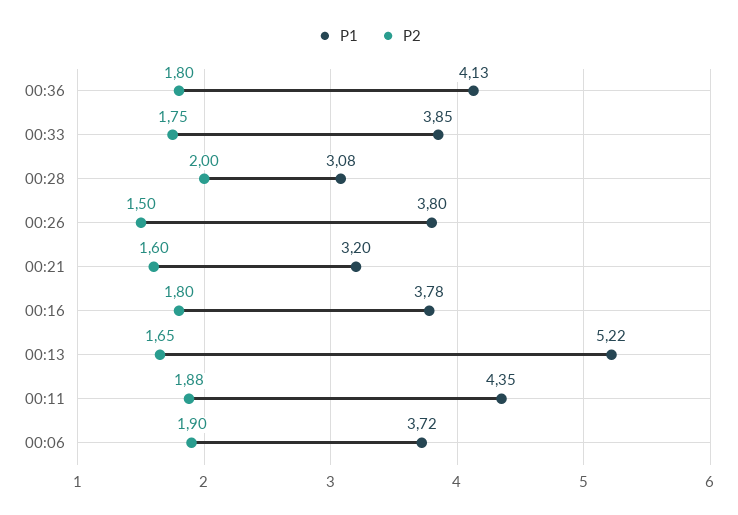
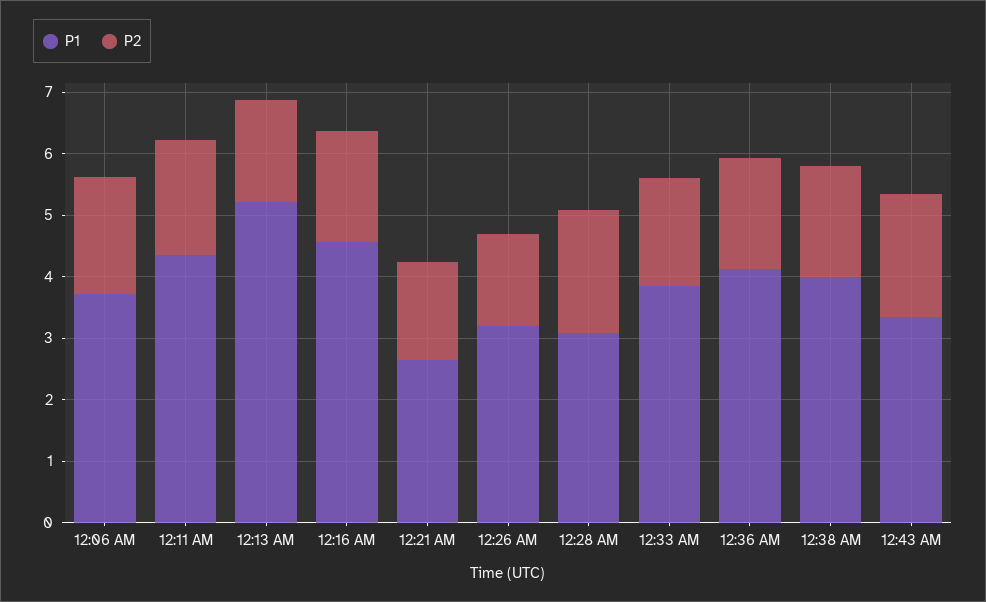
P1, 00:26: 3.8 -> 3.2
P1, 00:21: 3.2 -> 2.6
P1, 00:16: 3.78 -> 4.6
P1, 12:38 AM: none -> 4
P2, 12:38 AM: none -> 1.8
P1, 12:43 AM: none -> 3.4
P2, 12:43 AM: none -> 2

